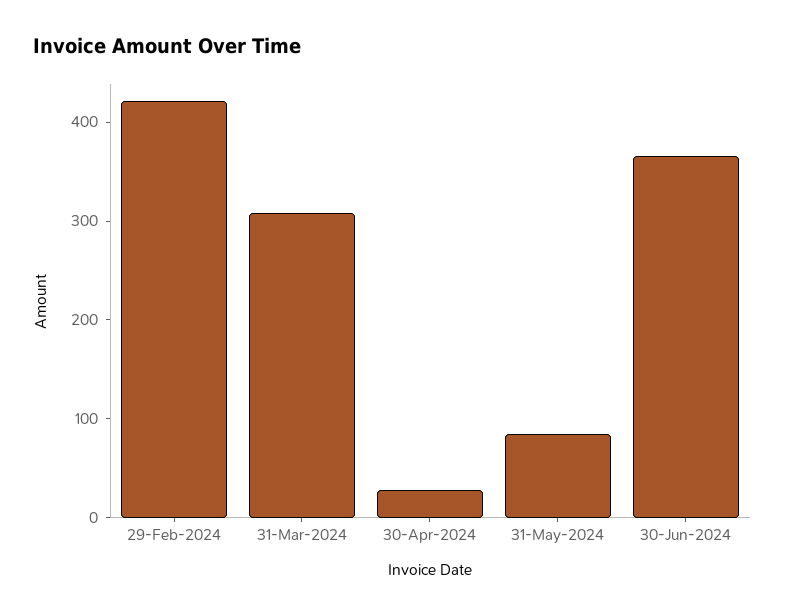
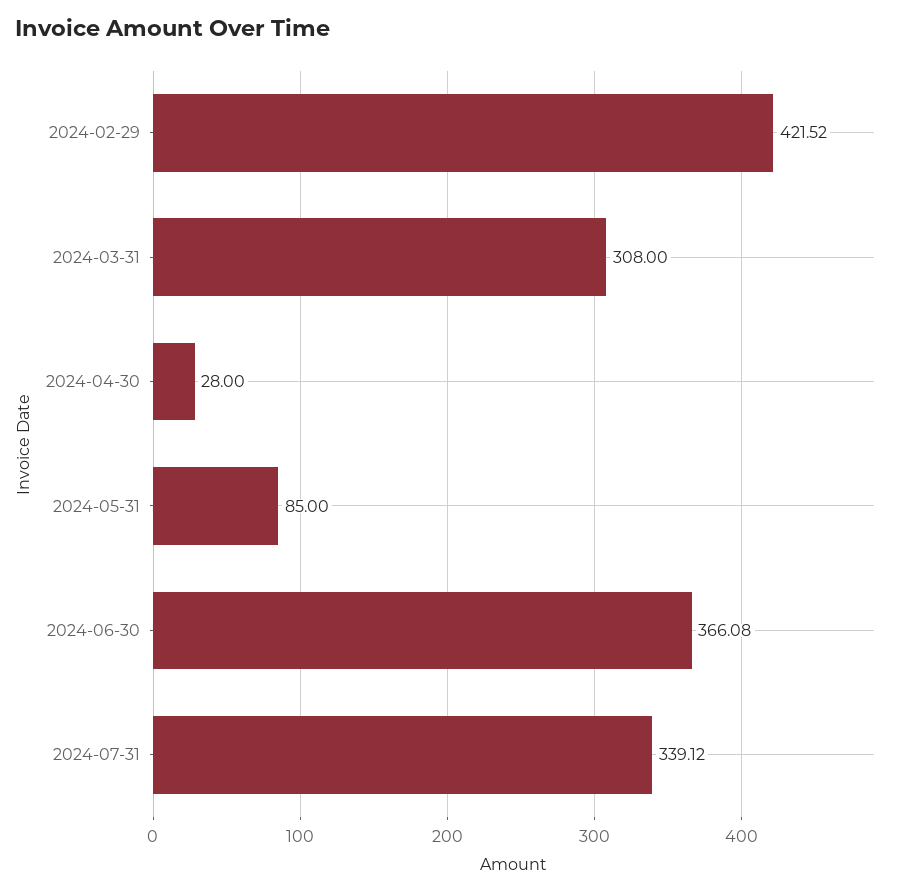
2024-07-31: none -> 339.12

